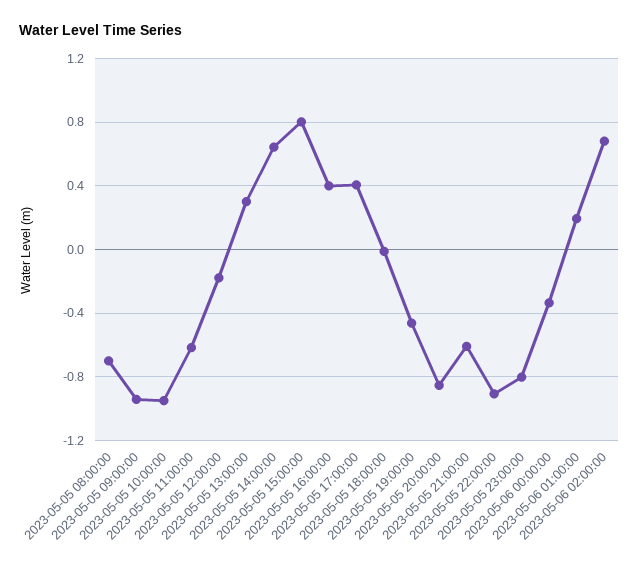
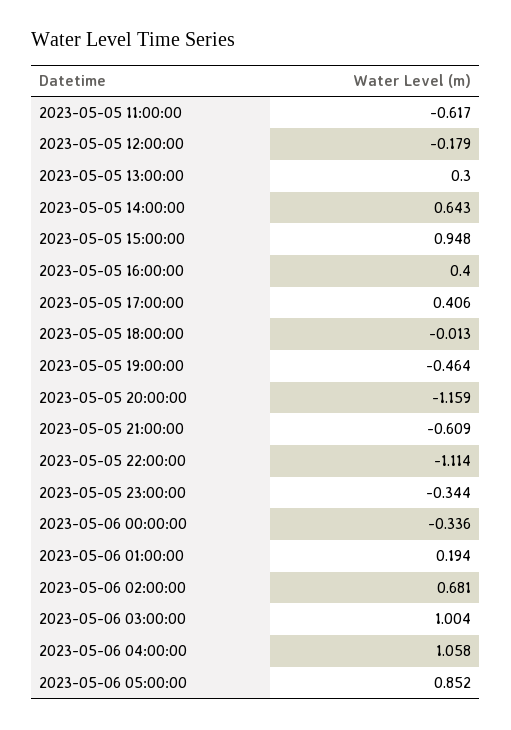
2023-05-05 08:00:00: -0.7 -> none
2023-05-05 09:00:00: -0.95 -> none
2023-05-05 10:00:00: -0.95 -> none
2023-05-05 15:00:00: 0.8 -> 0.948
2023-05-05 20:00:00: -0.85 -> -1.159
2023-05-05 22:00:00: -0.9 -> -1.114
2023-05-05 23:00:00: -0.8 -> -0.344
2023-05-06 03:00:00: none -> 1.004
2023-05-06 04:00:00: none -> 1.058
2023-05-06 05:00:00: none -> 0.852

